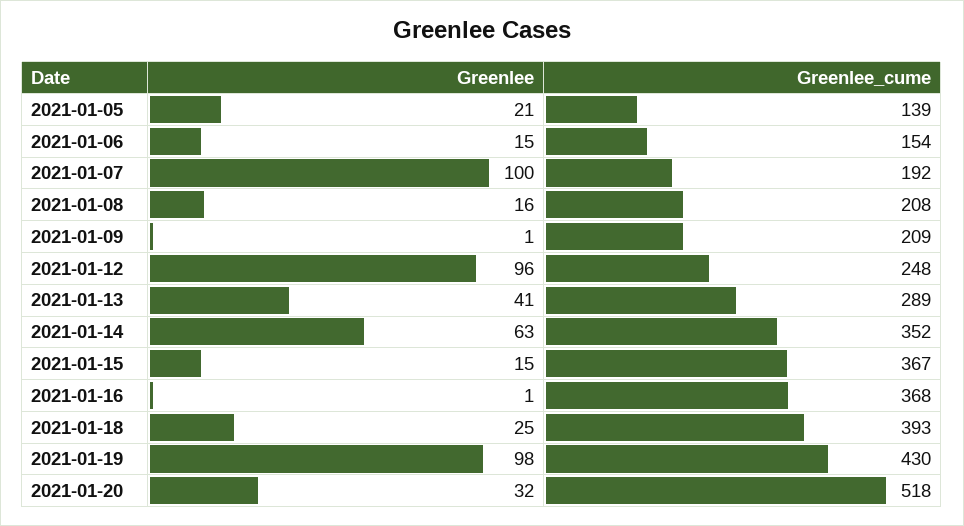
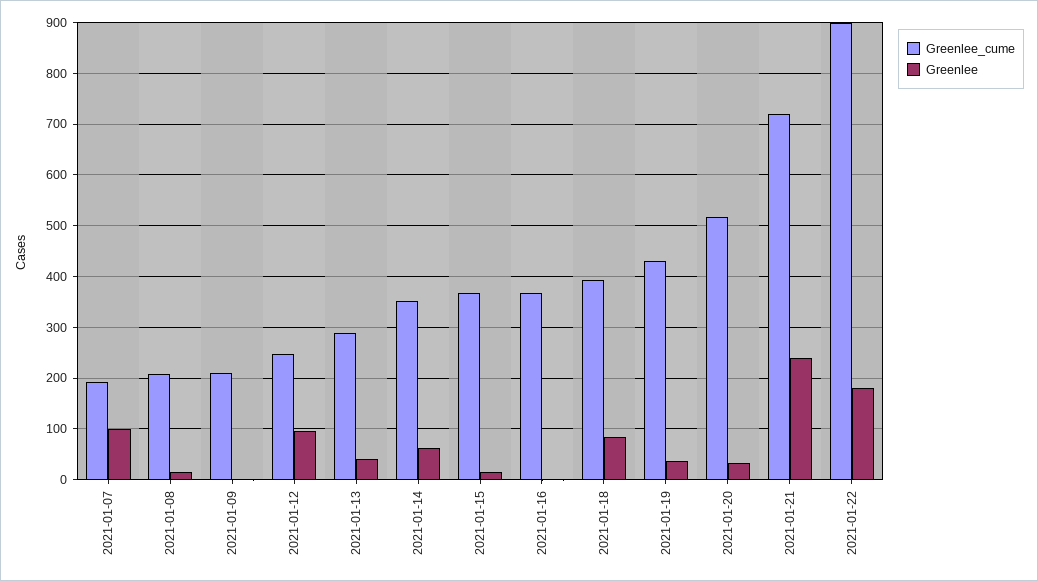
Greenlee, 2021-01-05: 21 -> none
Greenlee_cume, 2021-01-05: 139 -> none
Greenlee, 2021-01-06: 15 -> none
Greenlee_cume, 2021-01-06: 154 -> none
Greenlee, 2021-01-18: 25 -> 80
Greenlee, 2021-01-19: 98 -> 40
Greenlee_cume, 2021-01-21: none -> 720
Greenlee, 2021-01-21: none -> 240
Greenlee_cume, 2021-01-22: none -> 900
Greenlee, 2021-01-22: none -> 180

